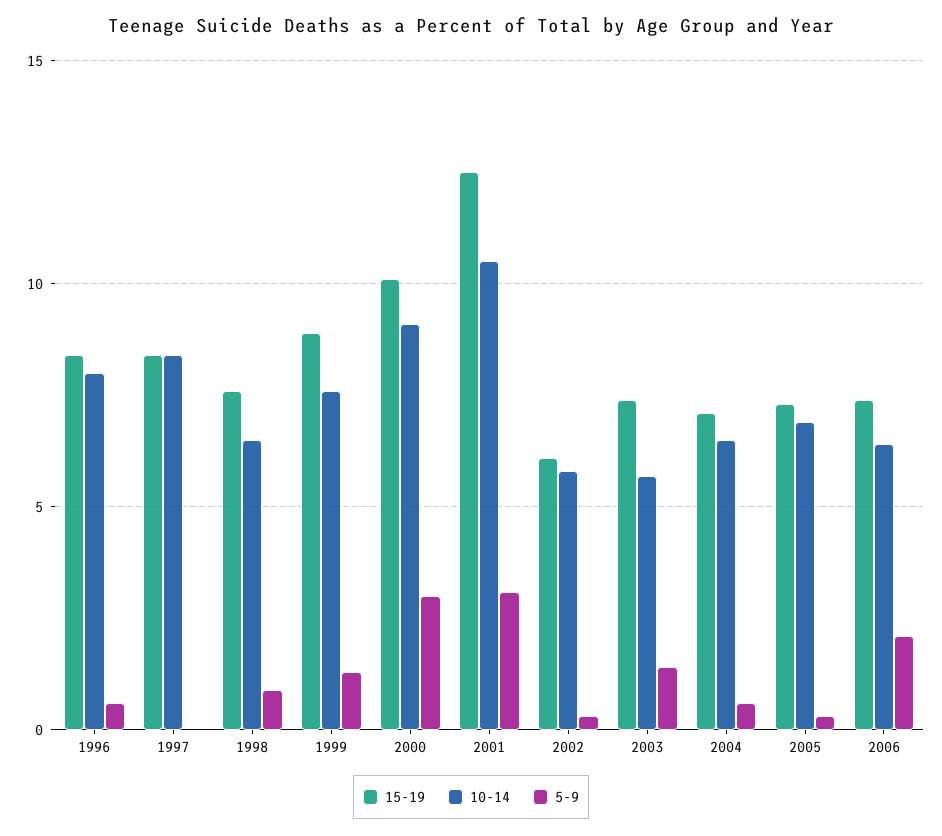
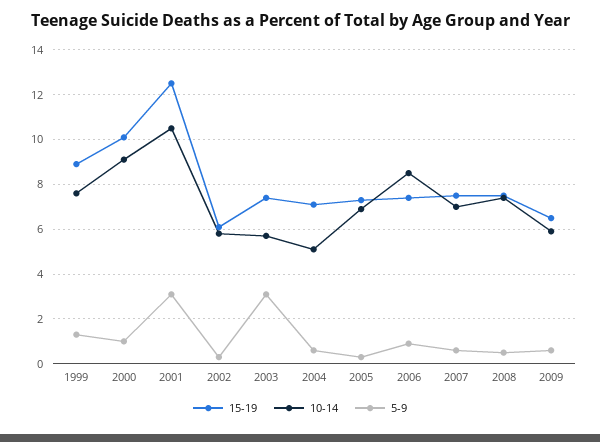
15-19, 1996: 8.5 -> none
10-14, 1996: 8 -> none
5-9, 1996: 0.5 -> none
15-19, 1997: 8.5 -> none
10-14, 1997: 8.5 -> none
5-9, 1997: 0 -> none
15-19, 1998: 7.5 -> none
10-14, 1998: 6.5 -> none
5-9, 1998: 1 -> none
5-9, 2000: 3 -> 1
5-9, 2003: 1.5 -> 3
10-14, 2004: 6.5 -> 5
10-14, 2006: 6.5 -> 8.5
5-9, 2006: 2 -> 1
15-19, 2007: none -> 7.5
10-14, 2007: none -> 7
5-9, 2007: none -> 0.5
15-19, 2008: none -> 7.5
10-14, 2008: none -> 7.5
5-9, 2008: none -> 0.5
15-19, 2009: none -> 6.5
10-14, 2009: none -> 6
5-9, 2009: none -> 0.5

